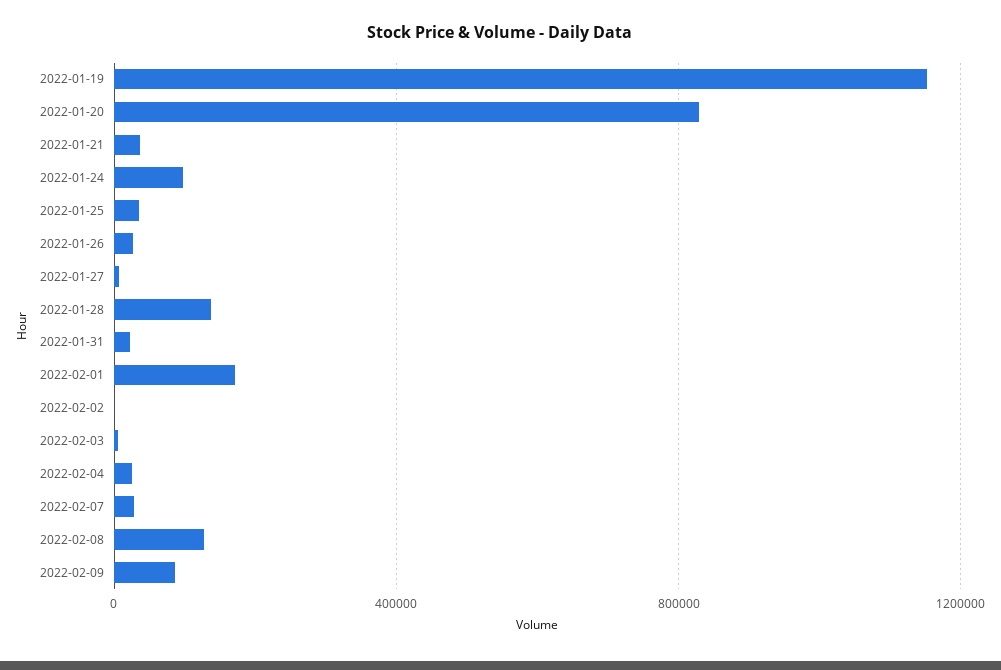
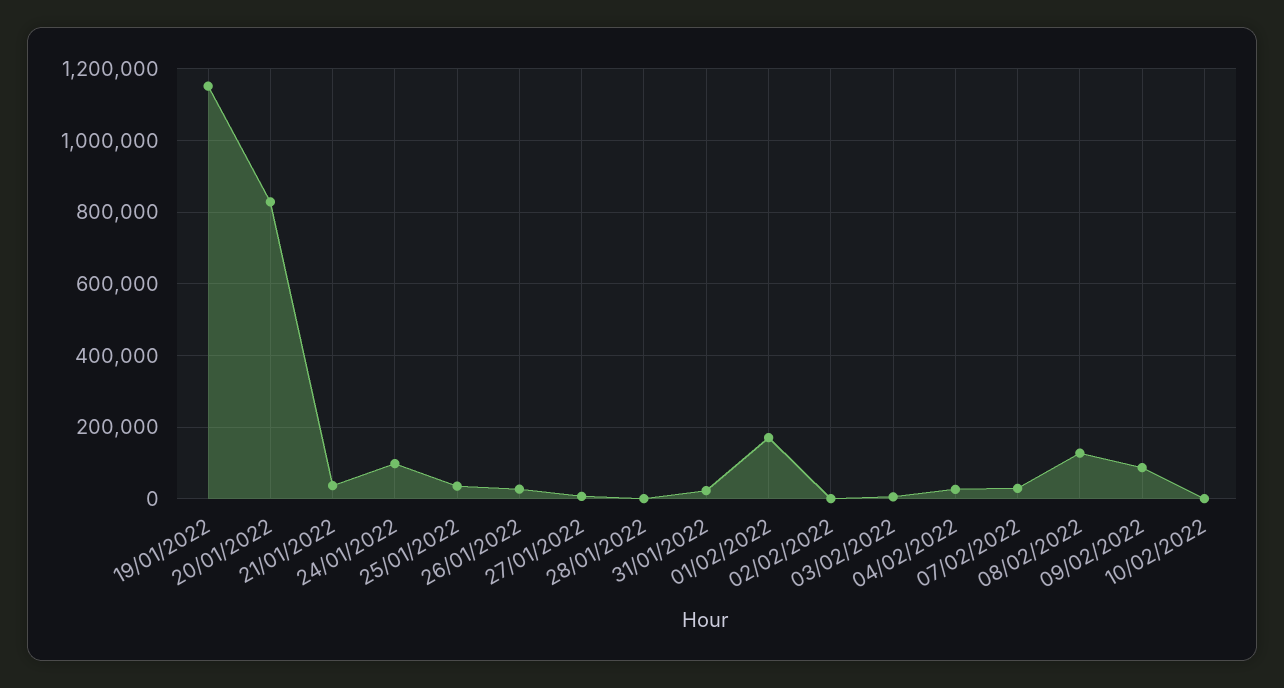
2022-01-28: 150000 -> 0
10/02/2022: none -> 0

